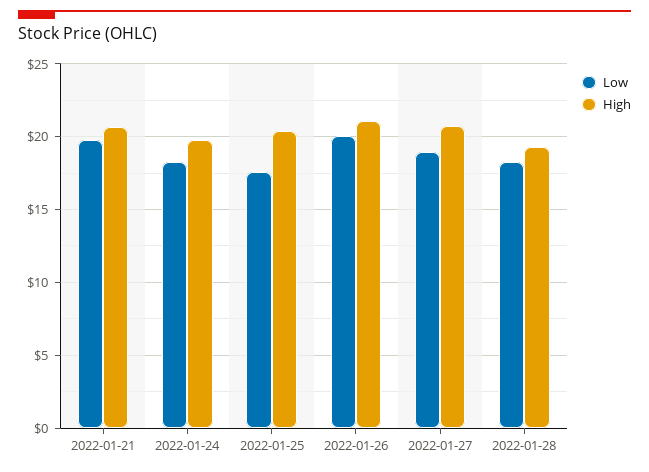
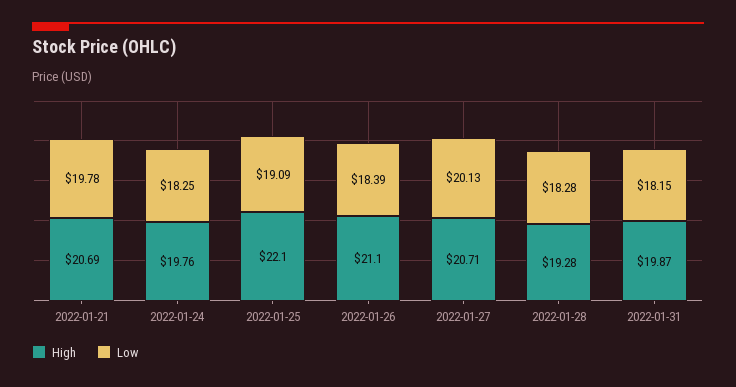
Low, 2022-01-25: 17.5 -> 19.09
High, 2022-01-25: 20.5 -> 22.1
Low, 2022-01-26: 20 -> 18.39
Low, 2022-01-27: 19 -> 20.13
High, 2022-01-31: none -> 19.87
Low, 2022-01-31: none -> 18.15

